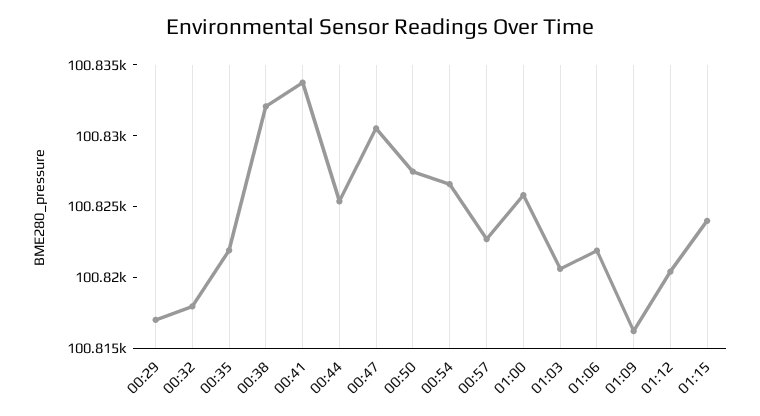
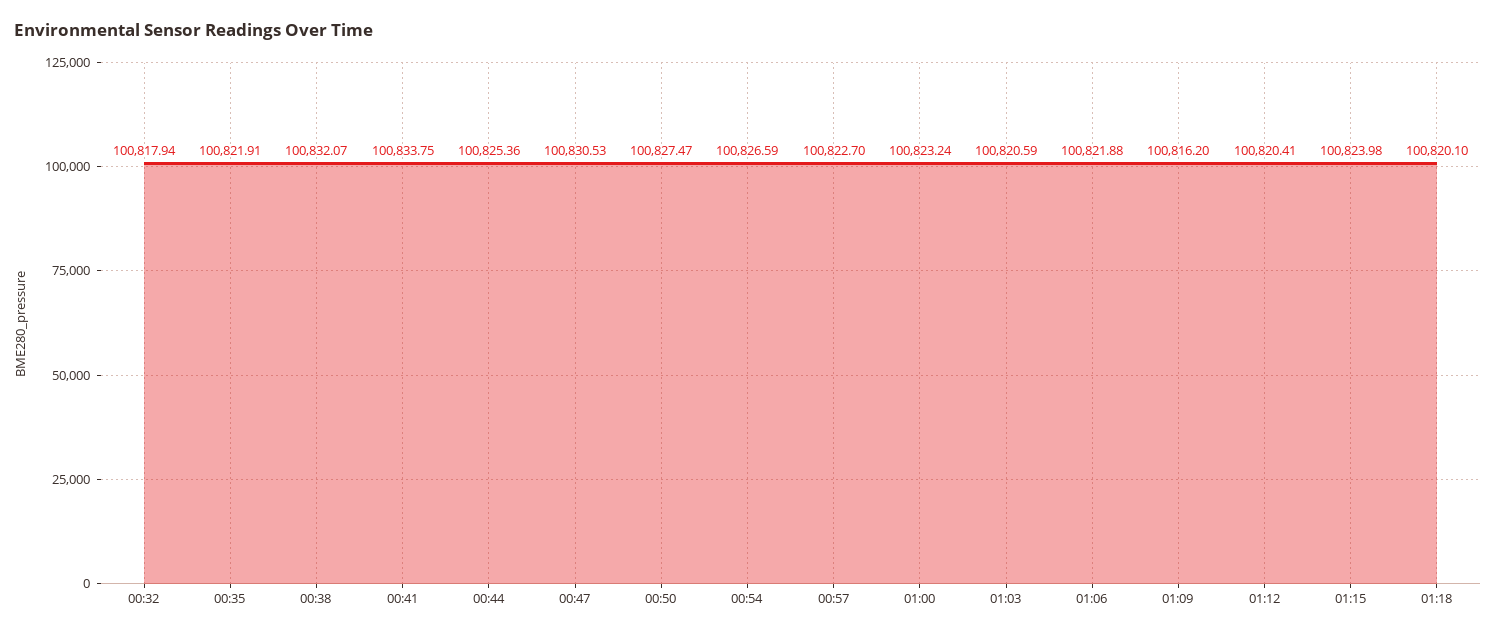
00:29: 100817 -> none
01:00: 100826 -> 100823.24
01:18: none -> 100820.1

